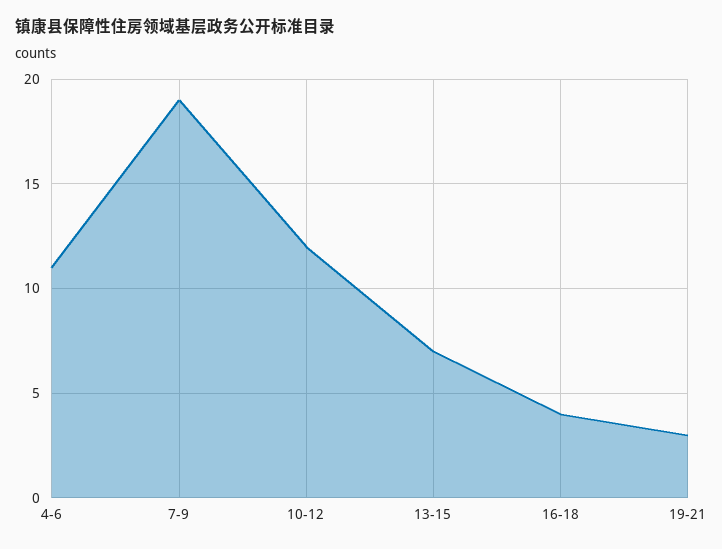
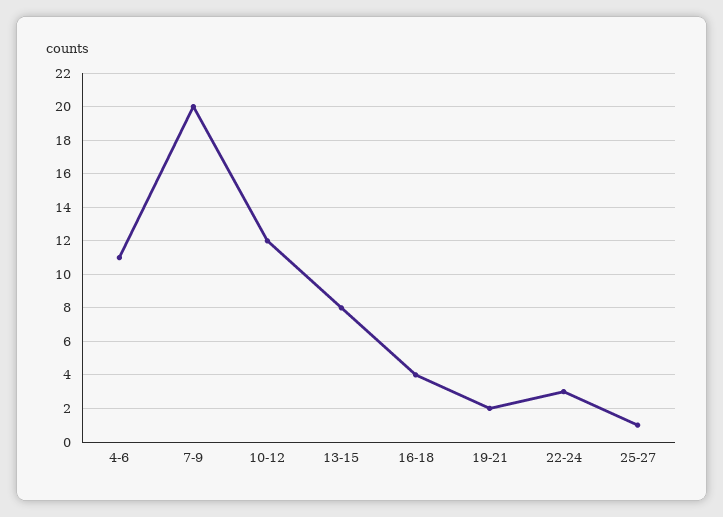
7-9: 19 -> 20
13-15: 7 -> 8
19-21: 3 -> 2
22-24: none -> 3
25-27: none -> 1

